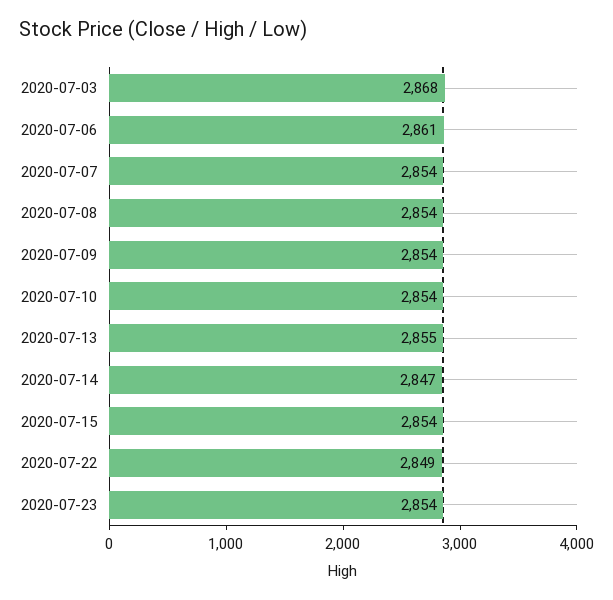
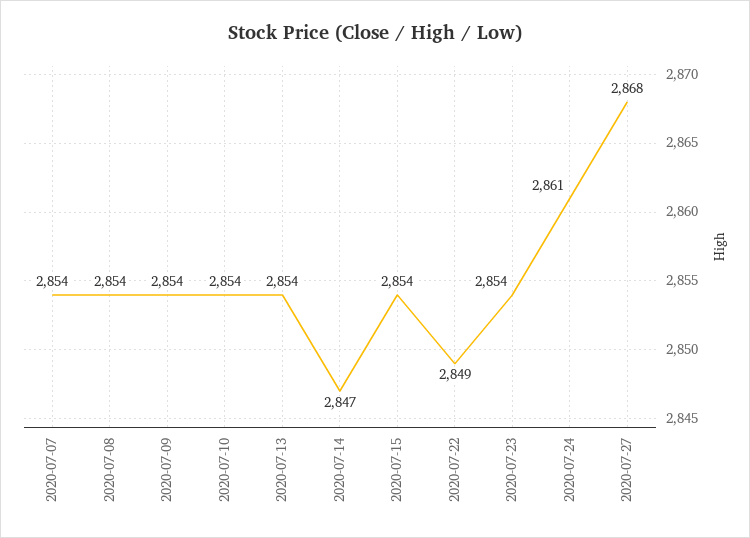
2020-07-03: 2868 -> none
2020-07-06: 2861 -> none
2020-07-13: 2855 -> 2854
2020-07-24: none -> 2861
2020-07-27: none -> 2868

